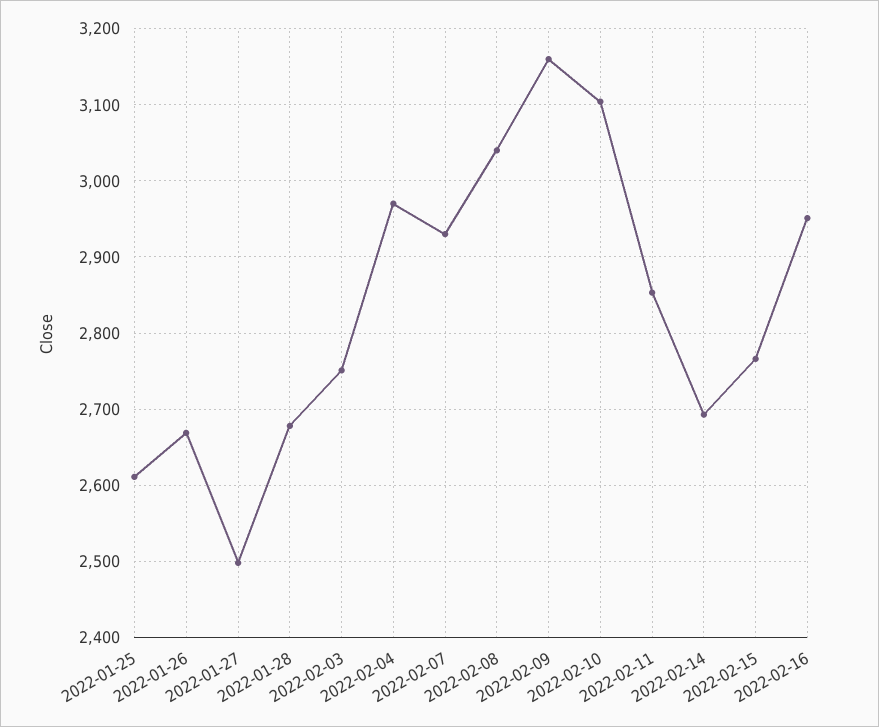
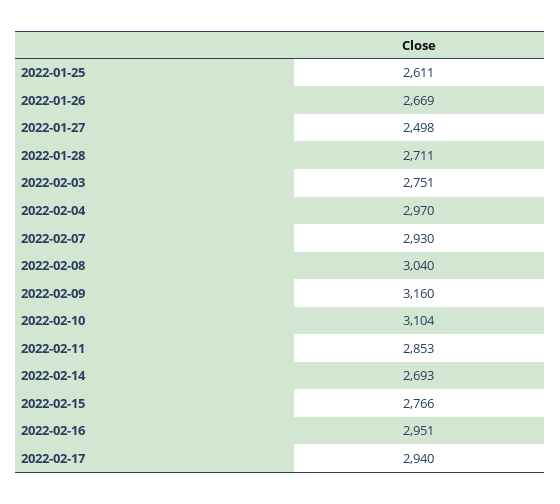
2022-01-28: 2680 -> 2711
2022-02-17: none -> 2940

